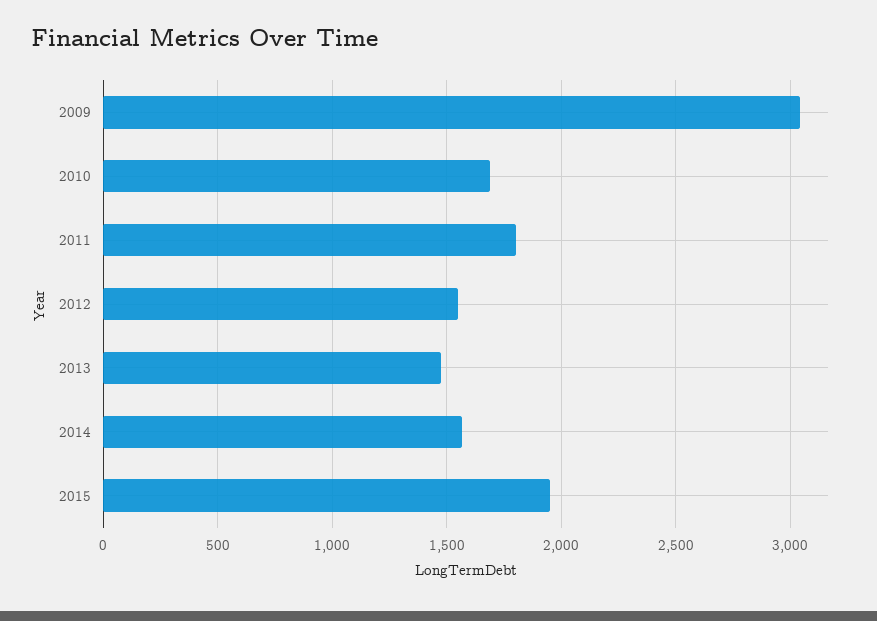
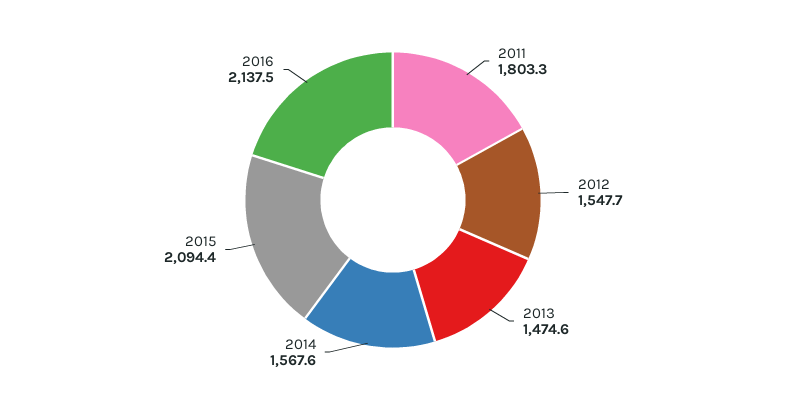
2009: 3050 -> none
2010: 1700 -> none
2015: 1950 -> 2094.4
2016: none -> 2137.5

